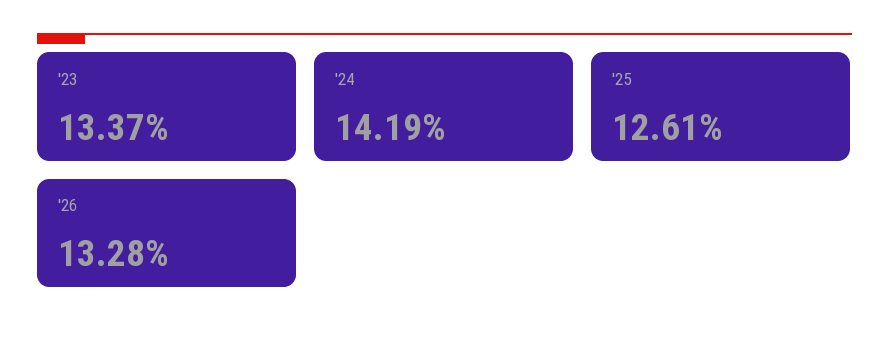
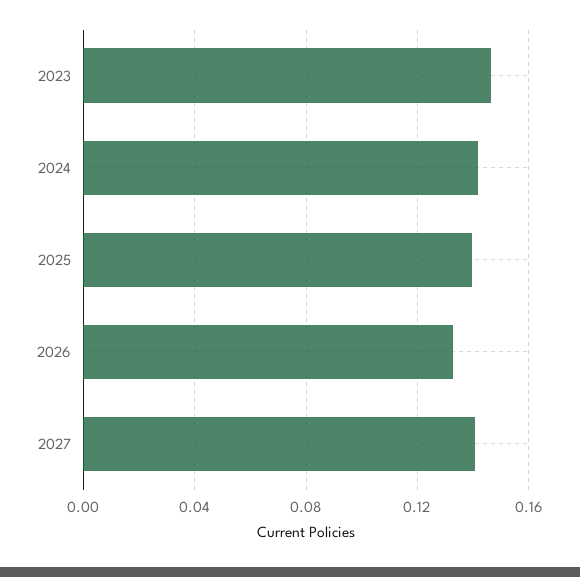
'23: 0.1337 -> 0.145
'25: 0.1261 -> 0.14
2027: none -> 0.14

